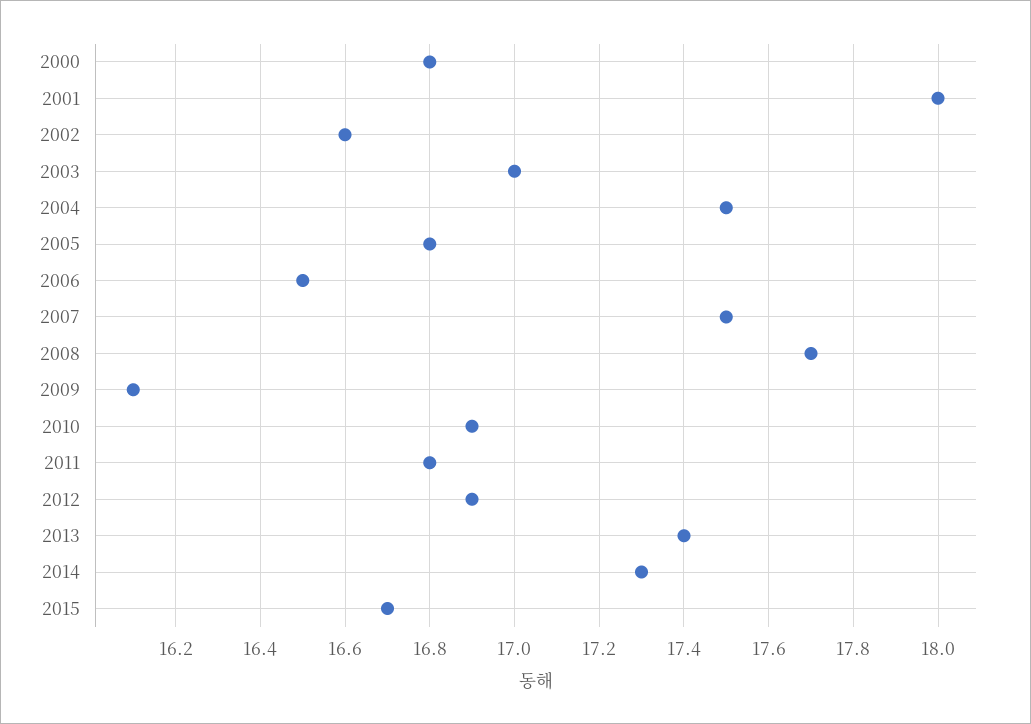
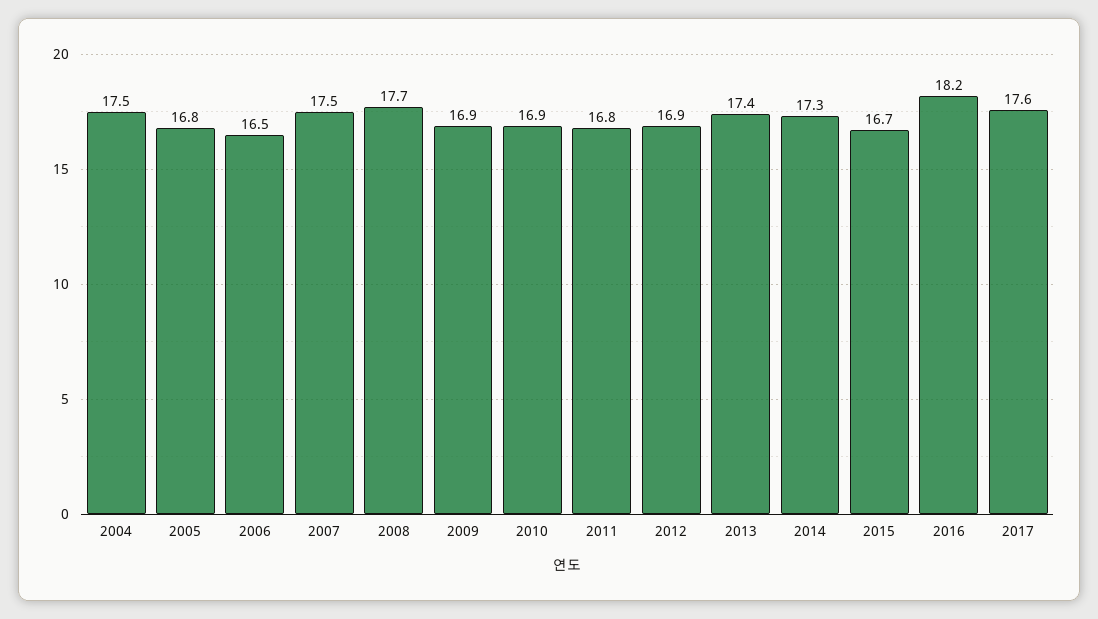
2000: 16.8 -> none
2001: 18 -> none
2002: 16.6 -> none
2003: 17 -> none
2009: 16.1 -> 16.9
2016: none -> 18.2
2017: none -> 17.6

